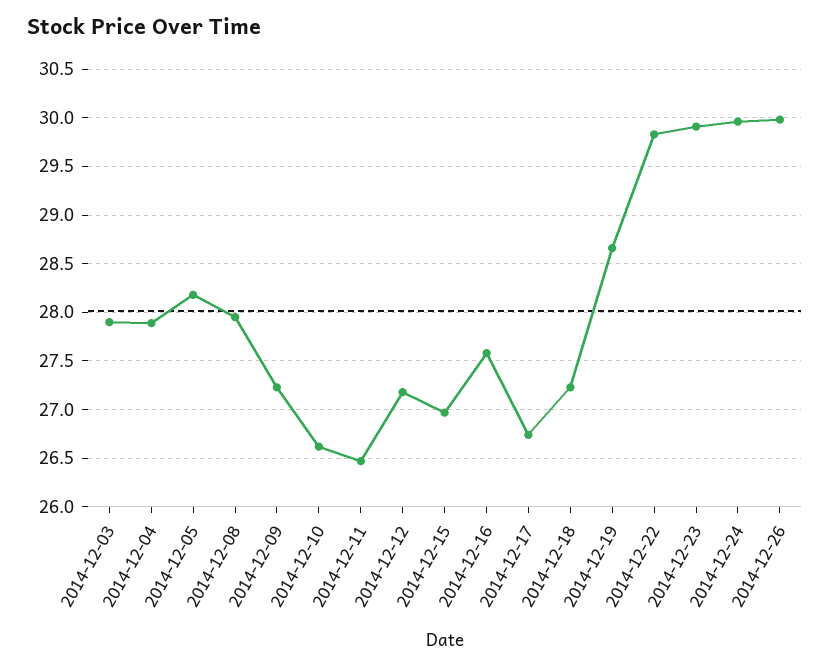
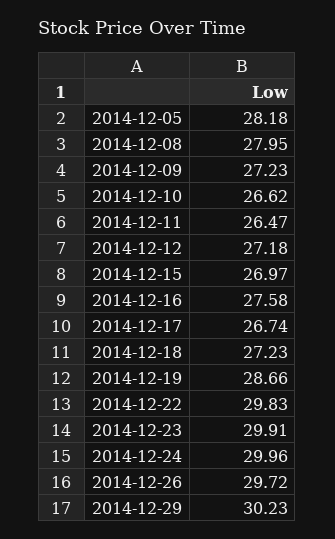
2014-12-03: 27.9 -> none
2014-12-04: 27.9 -> none
2014-12-26: 30 -> 29.72
2014-12-29: none -> 30.23

